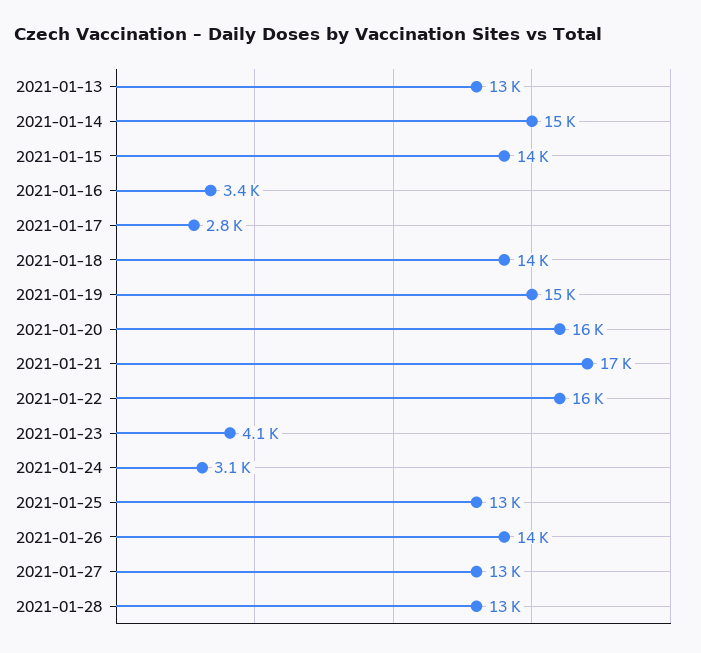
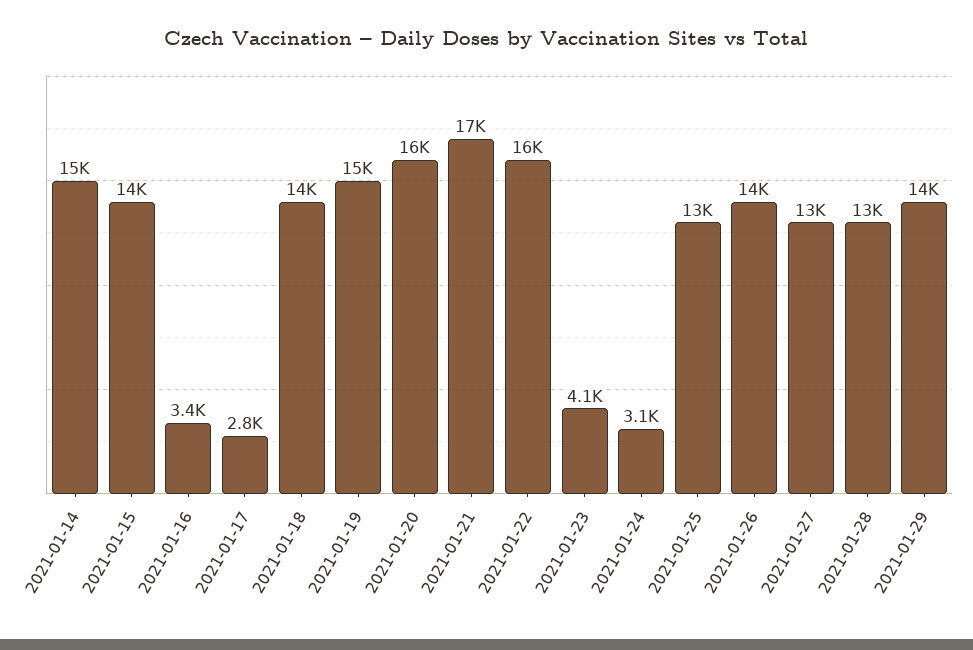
2021-01-13: 13000 -> none
2021-01-29: none -> 14000

